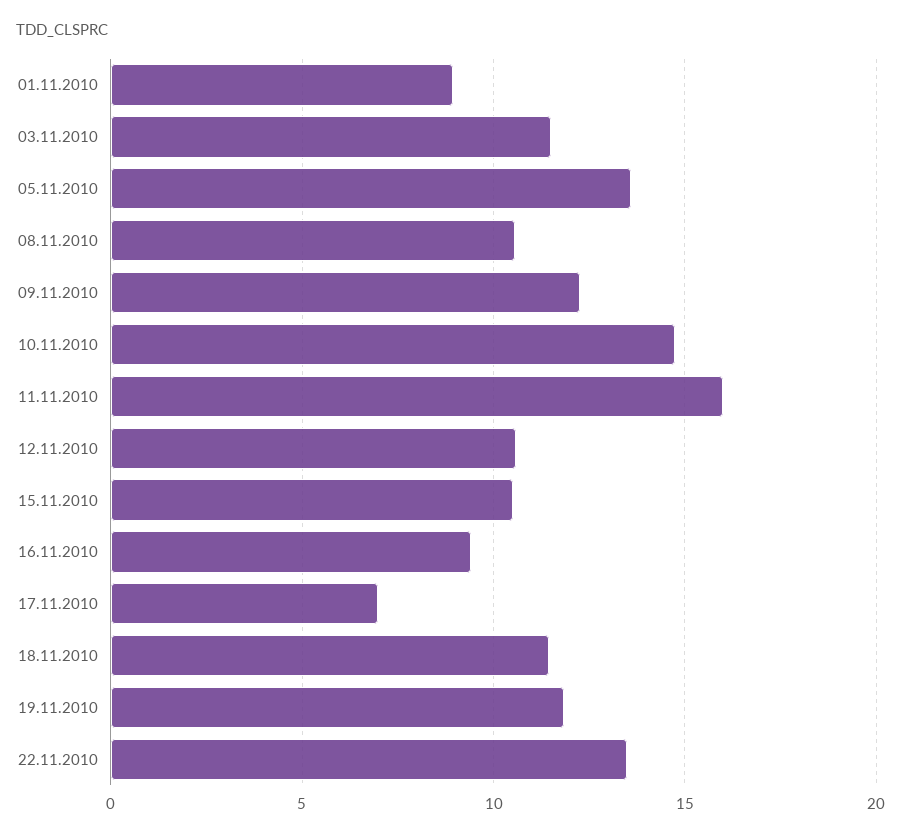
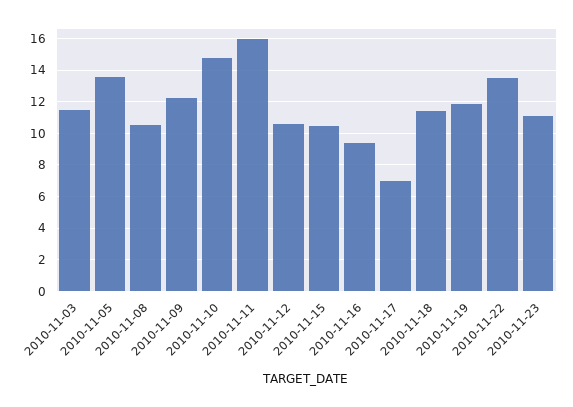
01.11.2010: 9 -> none
2010-11-23: none -> 11

